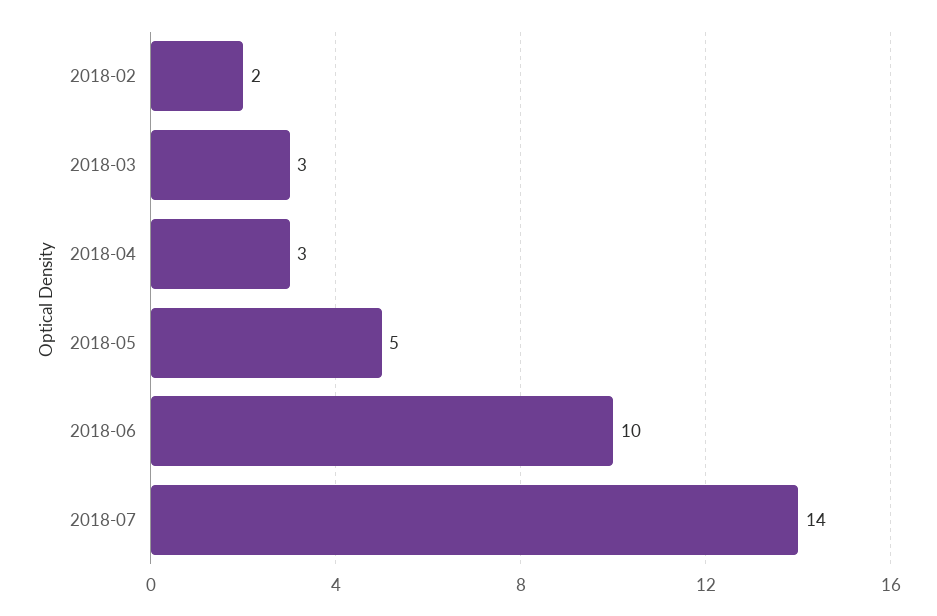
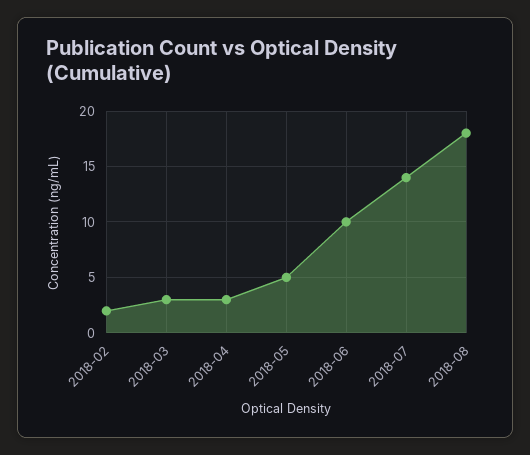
2018-08: none -> 18

